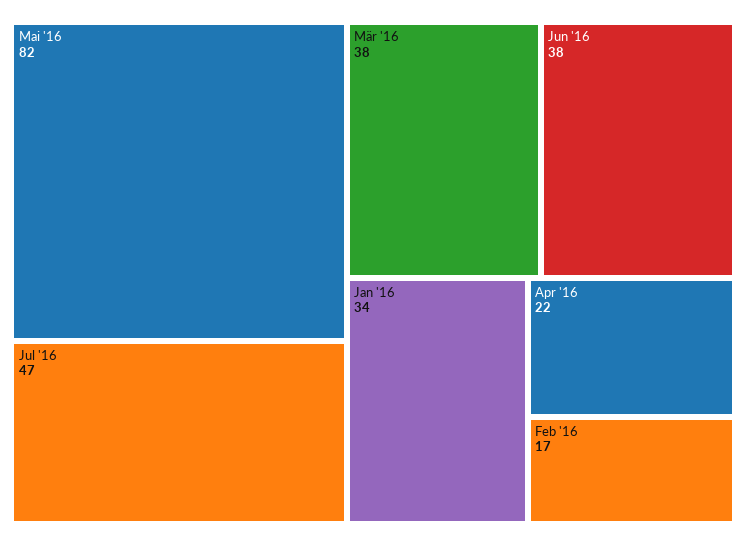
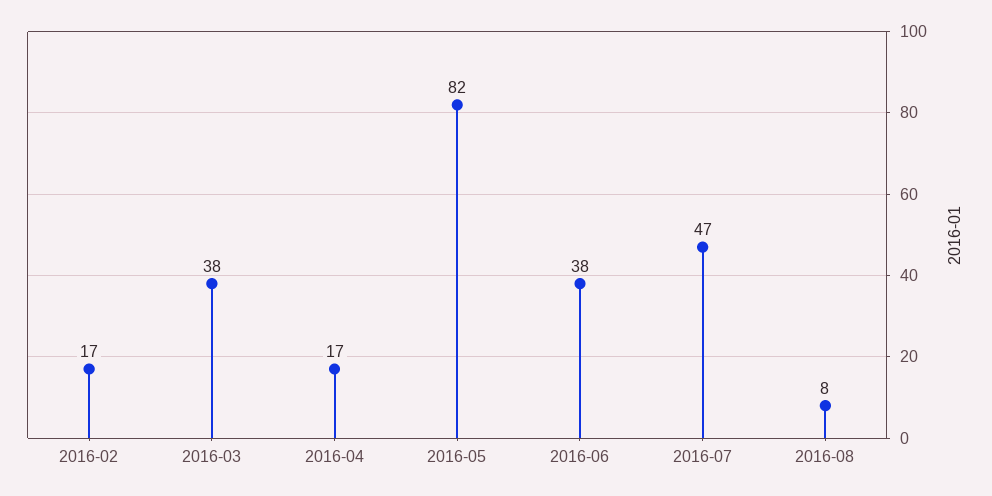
Jan '16: 34 -> none
Apr '16: 22 -> 17
2016-08: none -> 8

